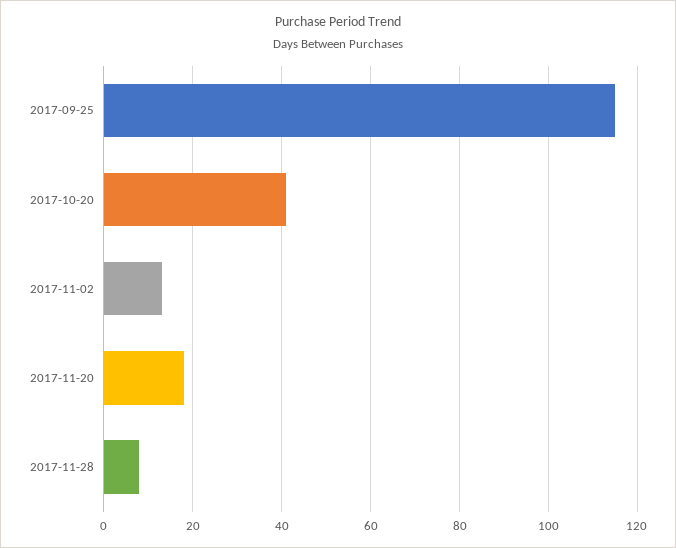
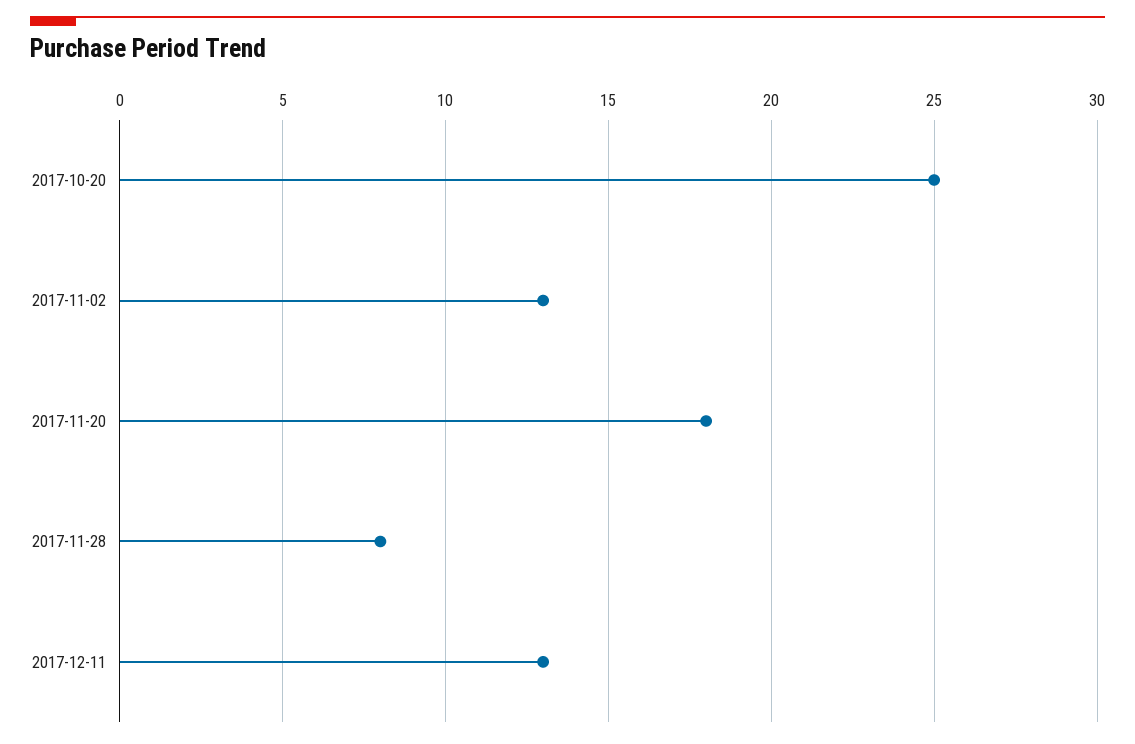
2017-09-25: 115 -> none
2017-10-20: 40 -> 25
2017-12-11: none -> 13

